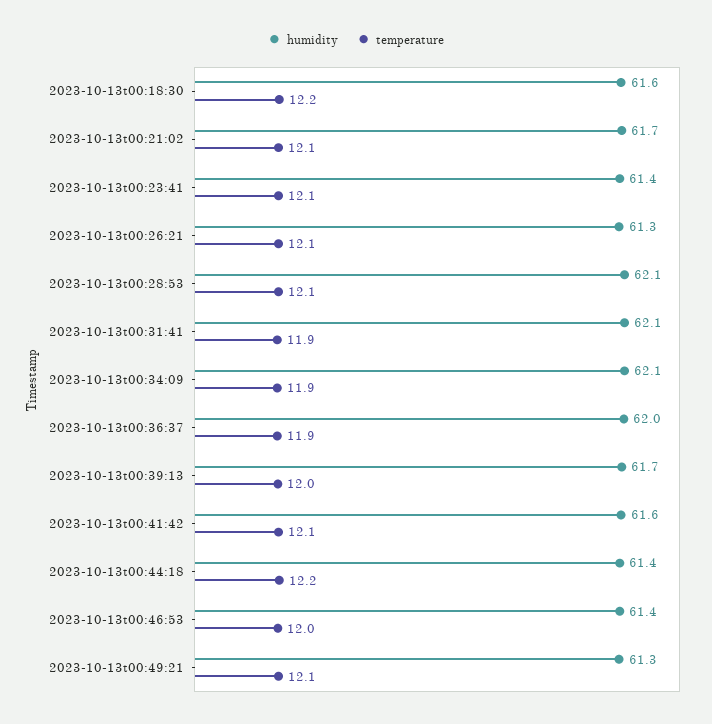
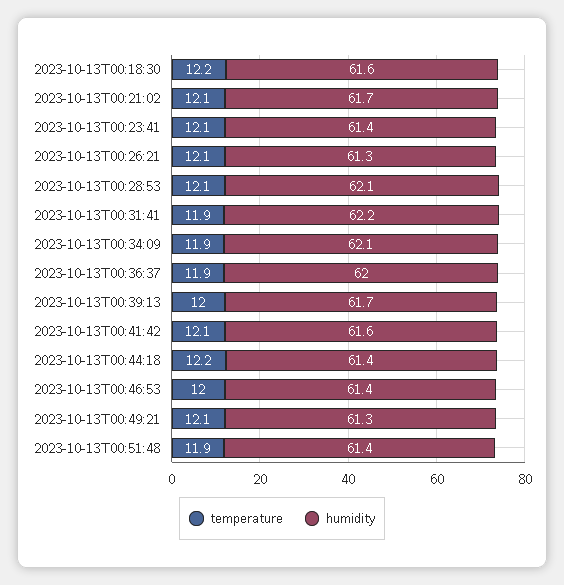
humidity, 2023-10-13t00:31:41: 62.1 -> 62.2
temperature, 2023-10-13T00:51:48: none -> 11.9
humidity, 2023-10-13T00:51:48: none -> 61.4

